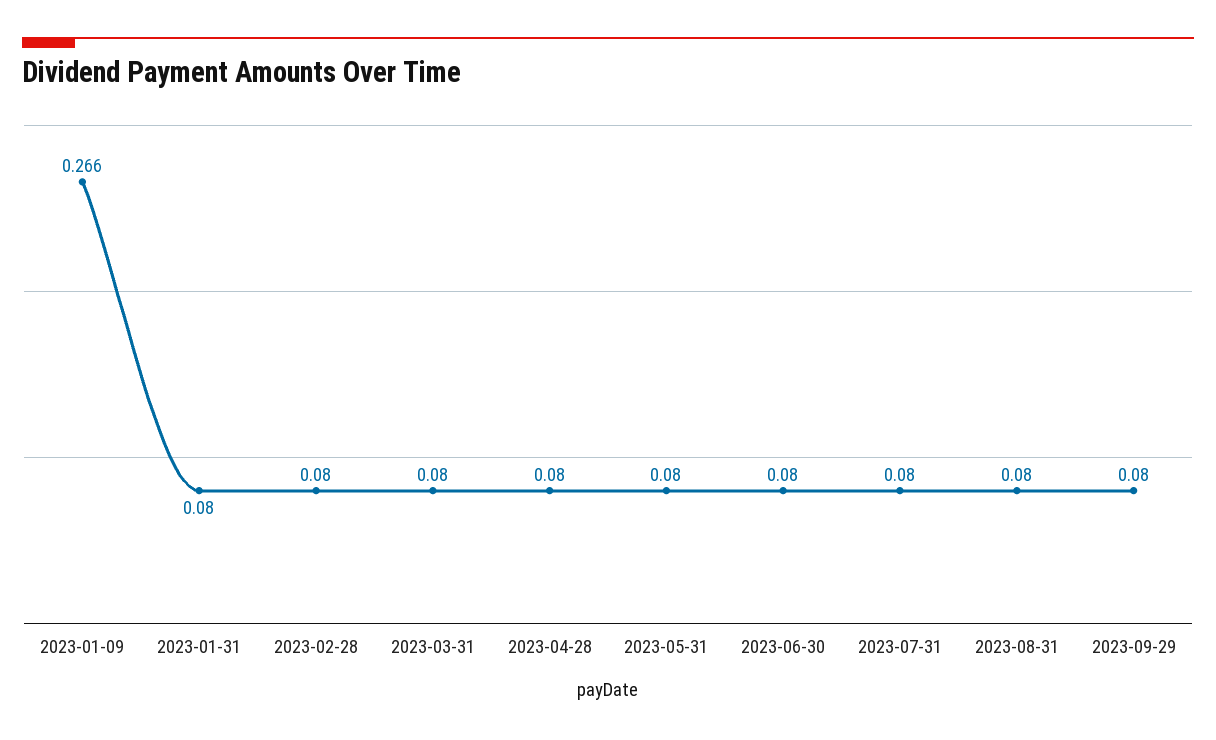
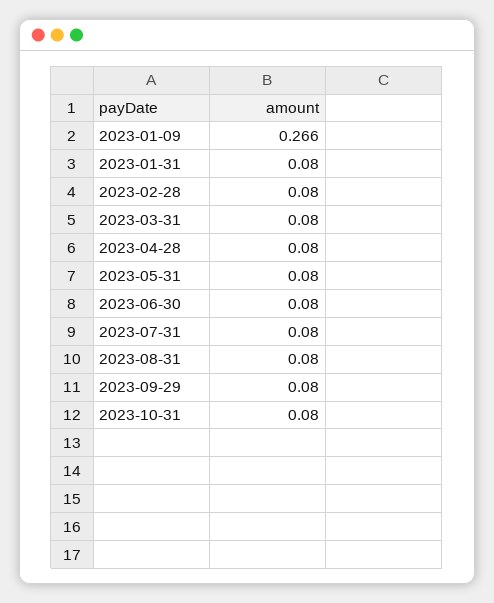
2023-10-31: none -> 0.08

